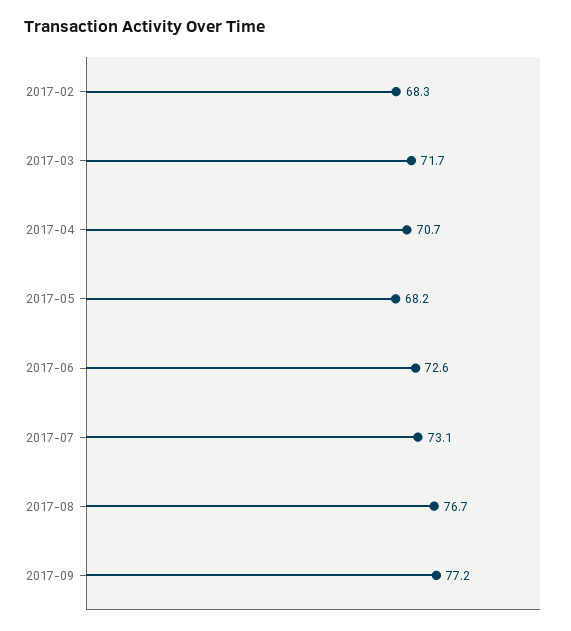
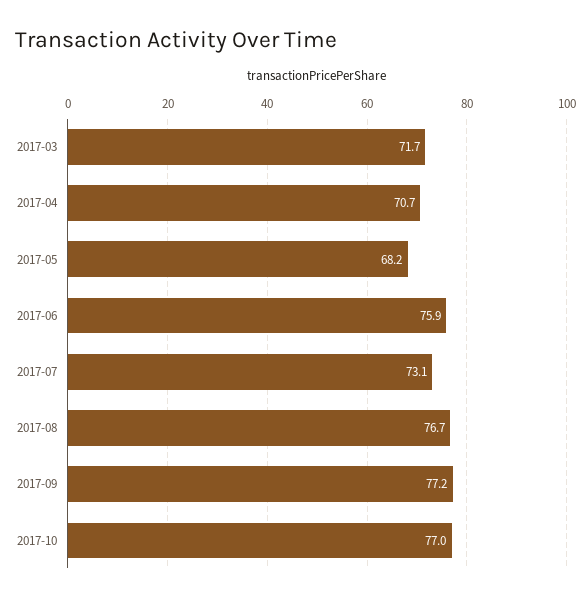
2017-02: 68.3 -> none
2017-06: 72.6 -> 75.9
2017-10: none -> 77

